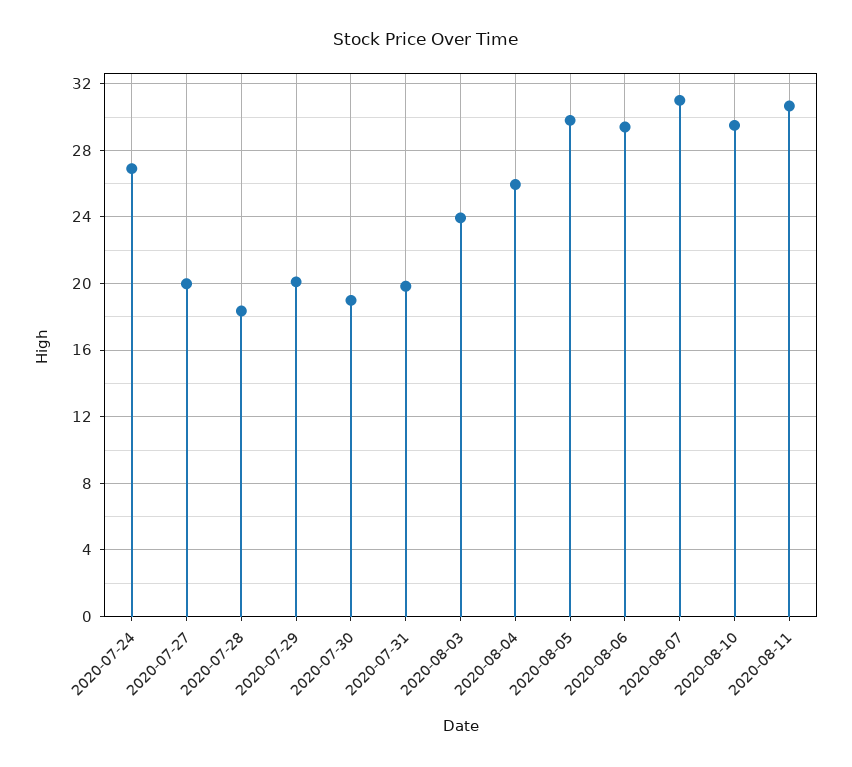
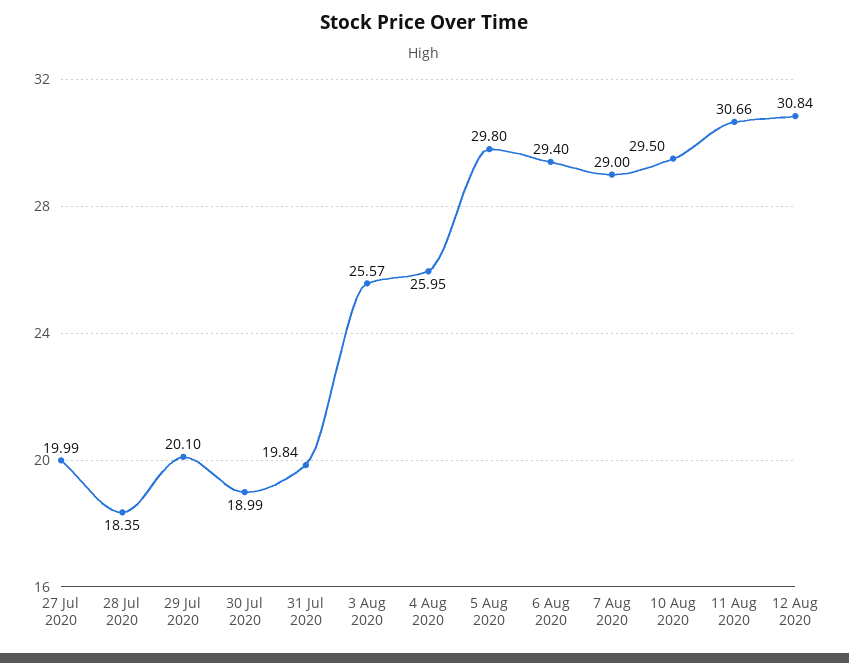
2020-07-24: 27 -> none
2020-08-03: 24 -> 25.57
2020-08-07: 31 -> 29
12 Aug 2020: none -> 30.84

